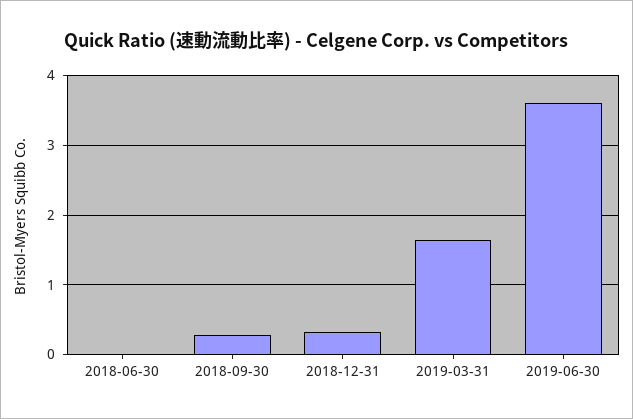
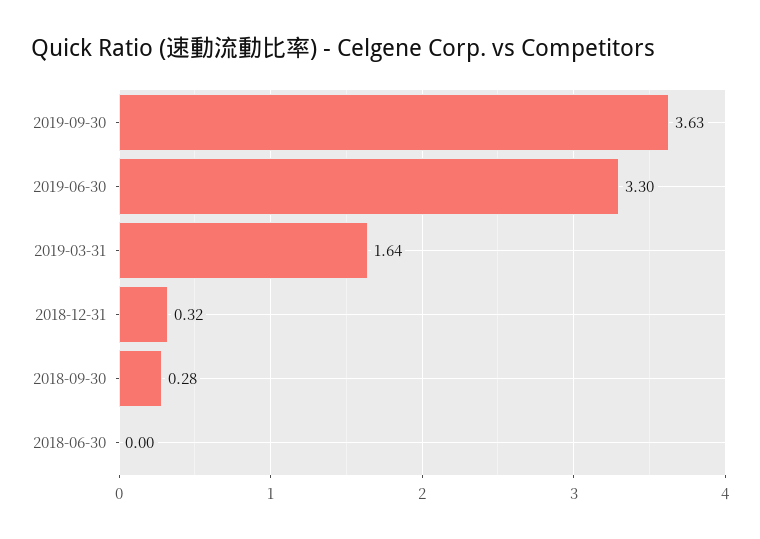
2019-06-30: 3.6 -> 3.3
2019-09-30: none -> 3.63

